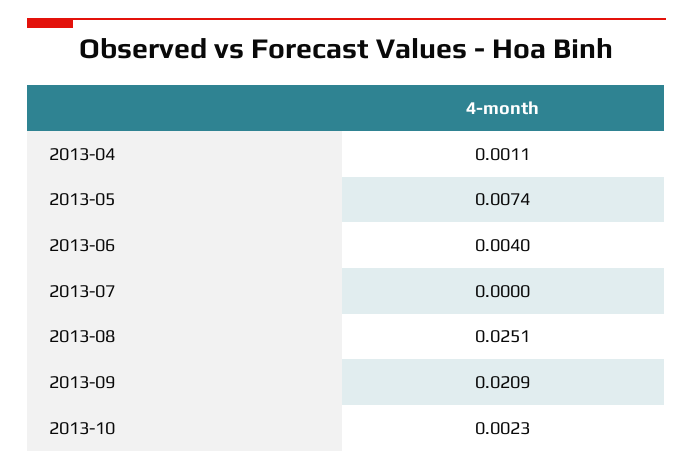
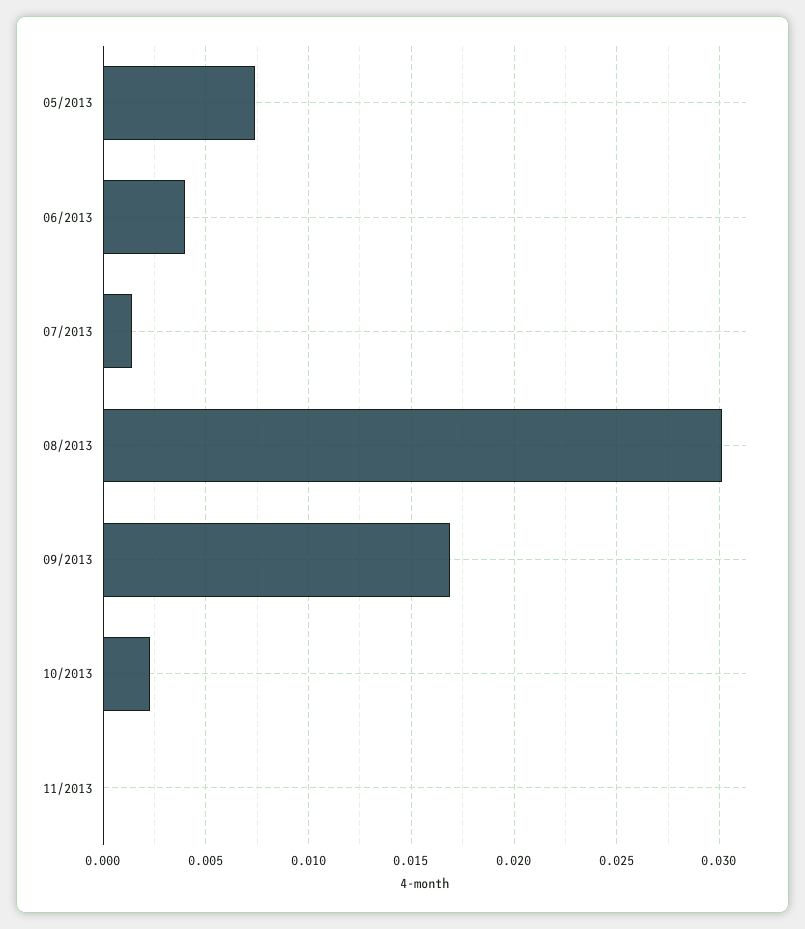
2013-04: 0.0011 -> none
2013-07: 0 -> 0.0015
2013-08: 0.0251 -> 0.03
2013-09: 0.0209 -> 0.017
11/2013: none -> 0

